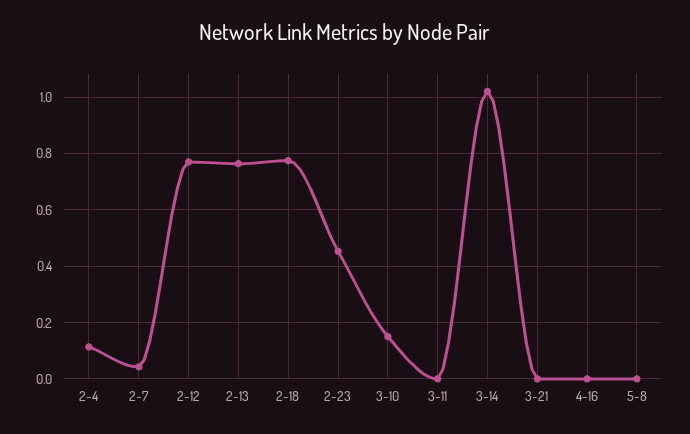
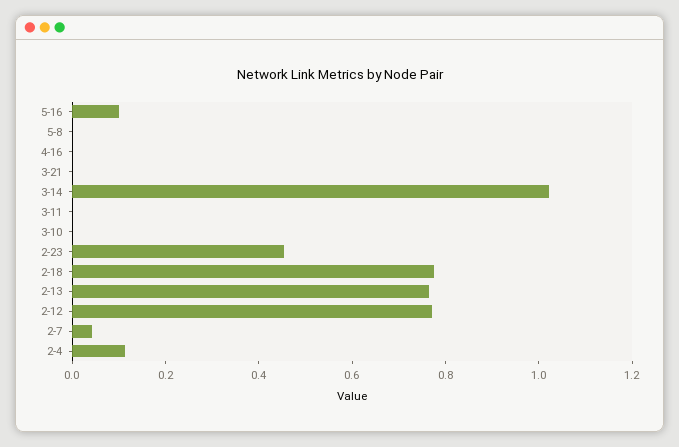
3-10: 0.15 -> 0
5-16: none -> 0.1

